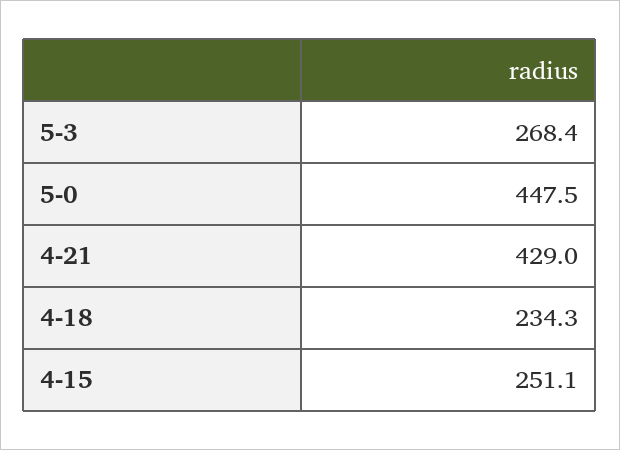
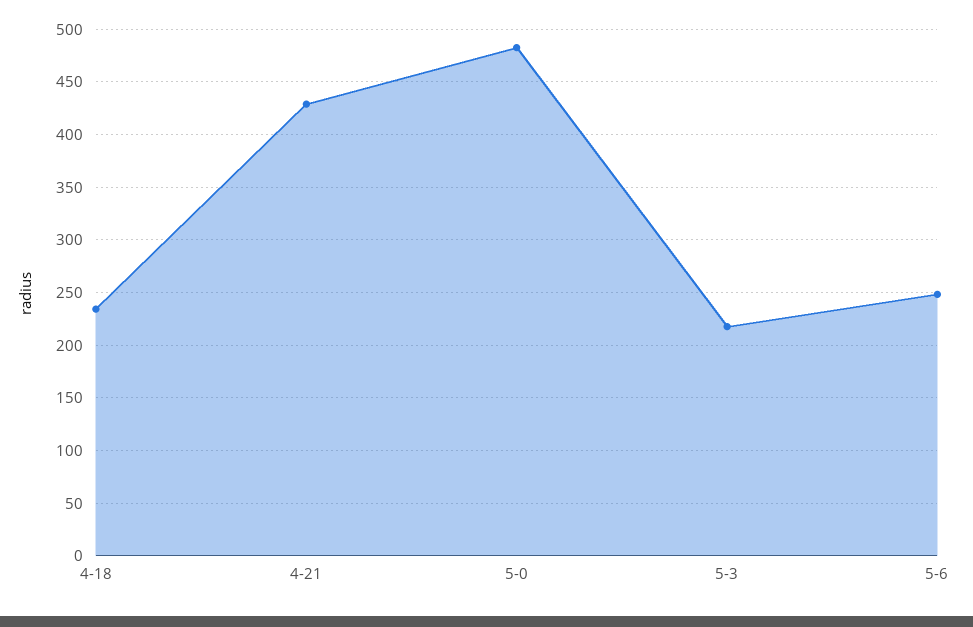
5-3: 268.4 -> 220
5-0: 447.5 -> 480
4-15: 251.1 -> none
5-6: none -> 250

